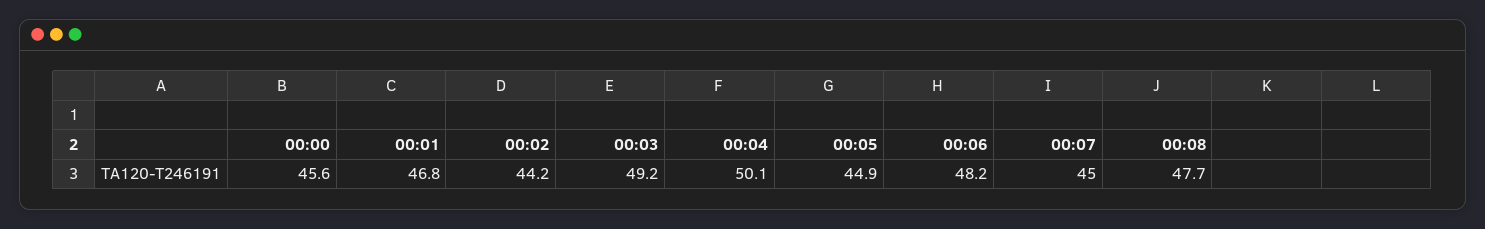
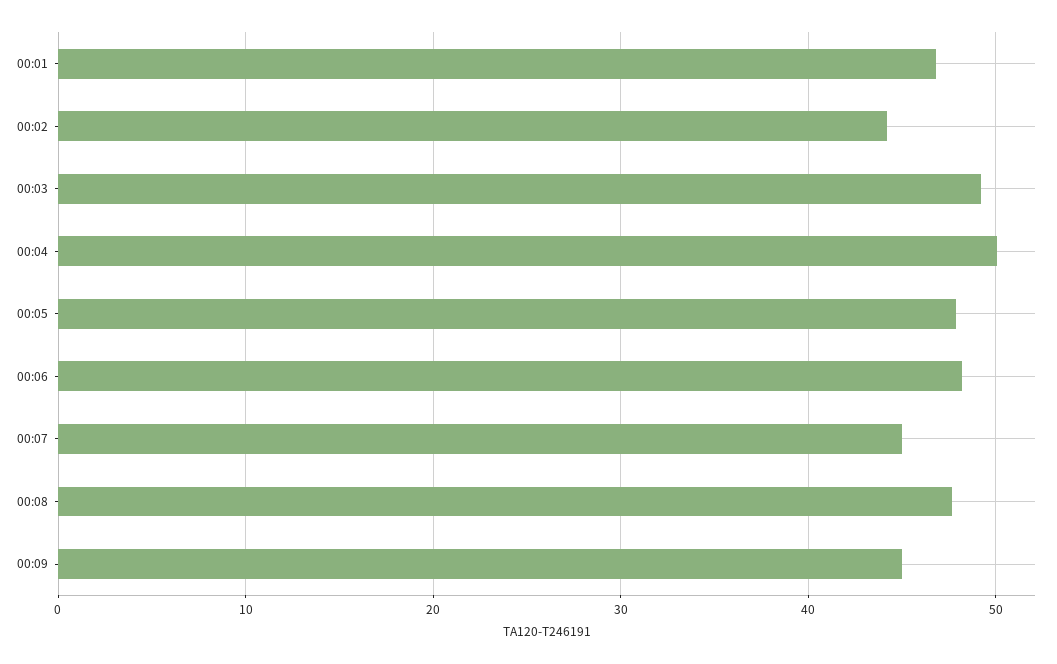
00:00: 45.6 -> none
00:05: 44.9 -> 48
00:09: none -> 45

